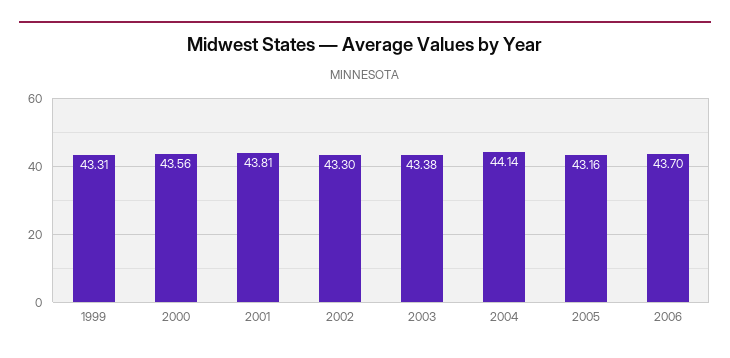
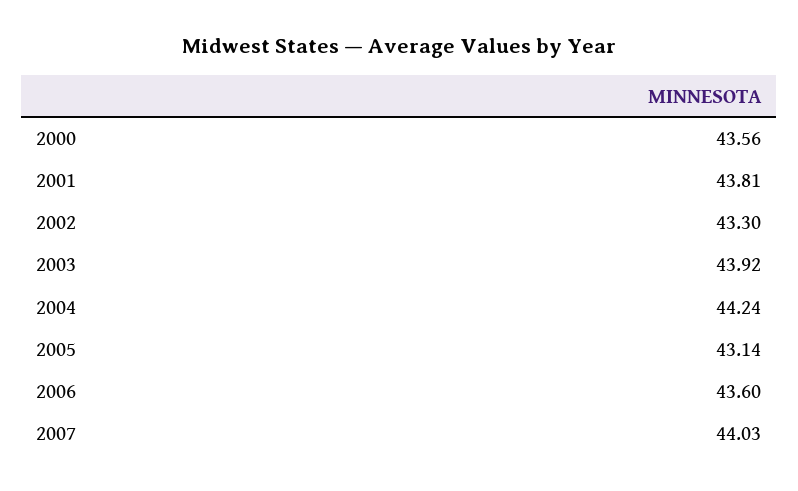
1999: 43.31 -> none
2003: 43.38 -> 43.92
2004: 44.14 -> 44.24
2005: 43.16 -> 43.14
2006: 43.7 -> 43.6
2007: none -> 44.03

